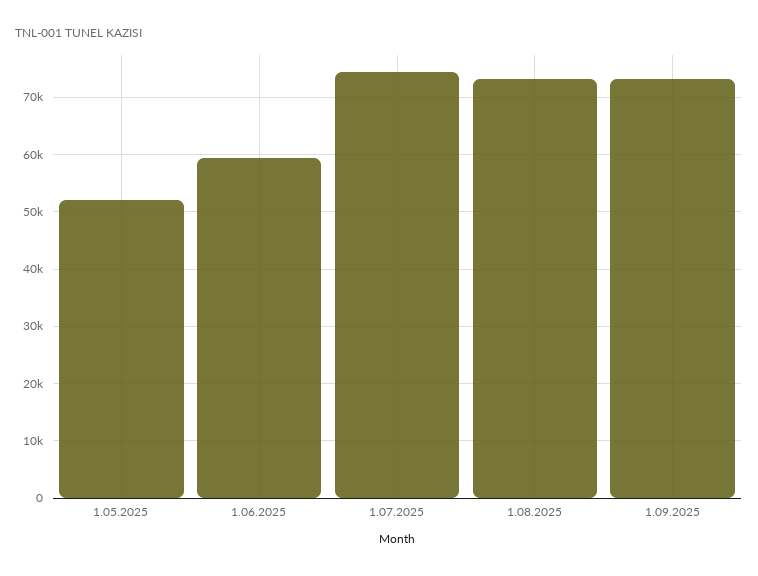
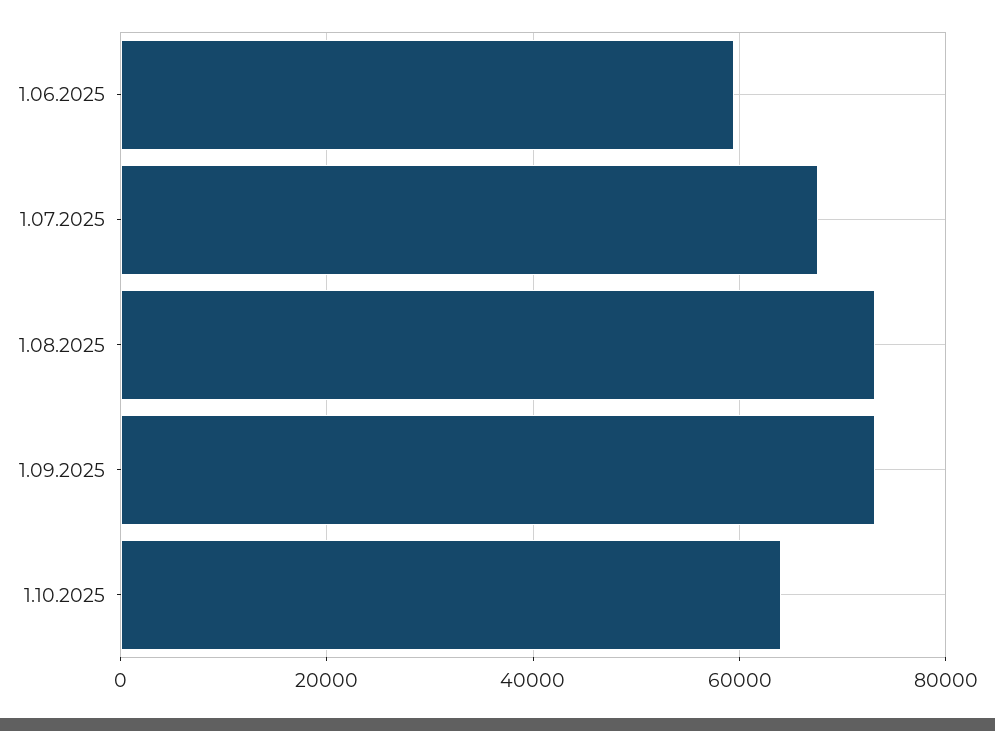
1.05.2025: 52000 -> none
1.07.2025: 74000 -> 68000
1.10.2025: none -> 64000

